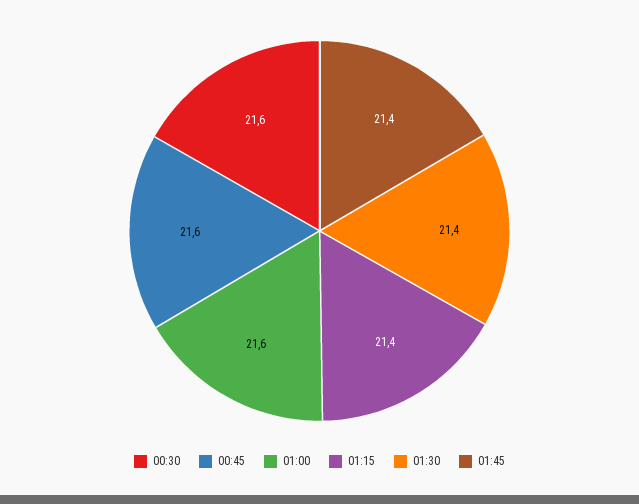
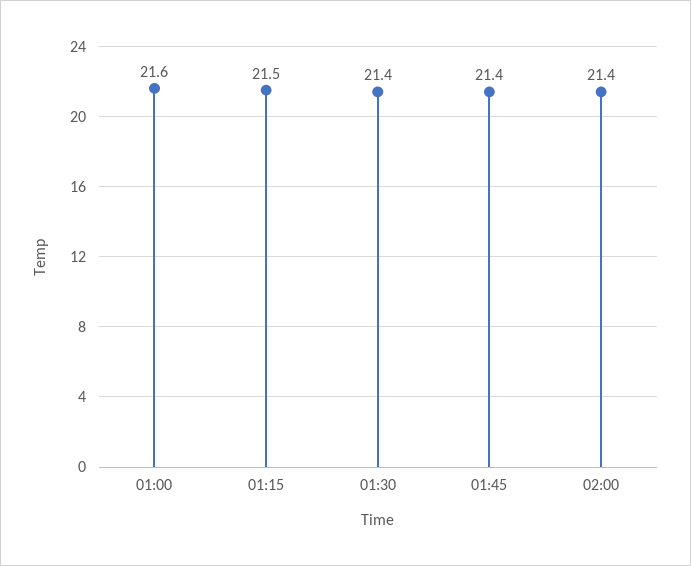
00:30: 21.6 -> none
00:45: 21.6 -> none
01:15: 21.4 -> 21.5
02:00: none -> 21.4

